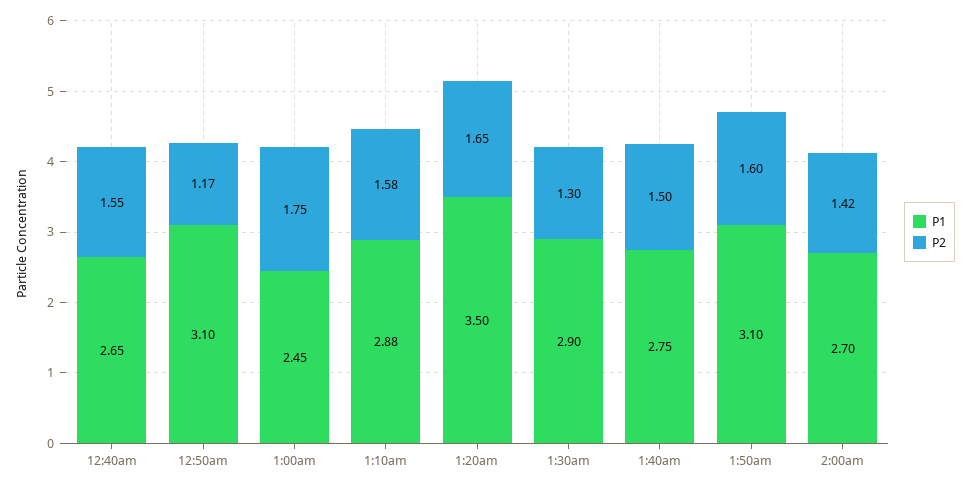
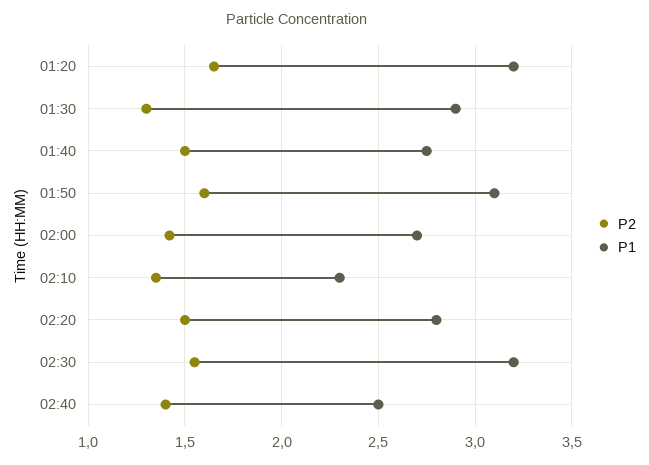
P1, 12:40am: 2.65 -> none
P2, 12:40am: 1.55 -> none
P1, 12:50am: 3.1 -> none
P2, 12:50am: 1.17 -> none
P1, 1:00am: 2.45 -> none
P2, 1:00am: 1.75 -> none
P1, 1:10am: 2.88 -> none
P2, 1:10am: 1.58 -> none
P1, 1:20am: 3.5 -> 3.2
P2, 02:10: none -> 1.35
P1, 02:10: none -> 2.3
P2, 02:20: none -> 1.5
P1, 02:20: none -> 2.8
P2, 02:30: none -> 1.55
P1, 02:30: none -> 3.2
P2, 02:40: none -> 1.4
P1, 02:40: none -> 2.5

